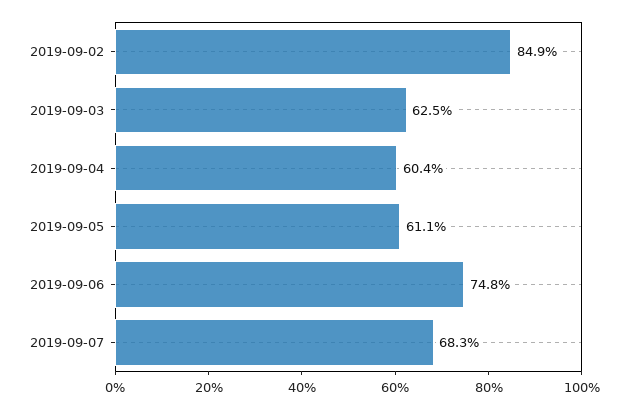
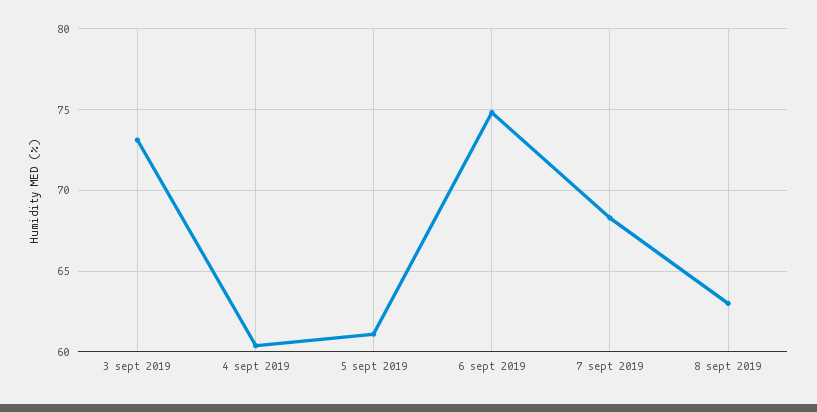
2019-09-02: 84.9 -> none
2019-09-03: 62.5 -> 73
8 sept 2019: none -> 63

